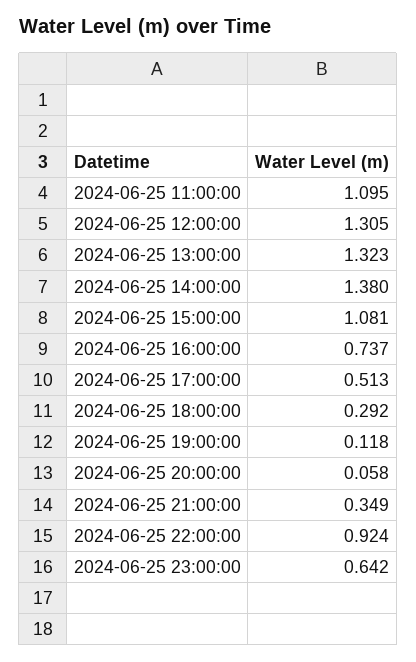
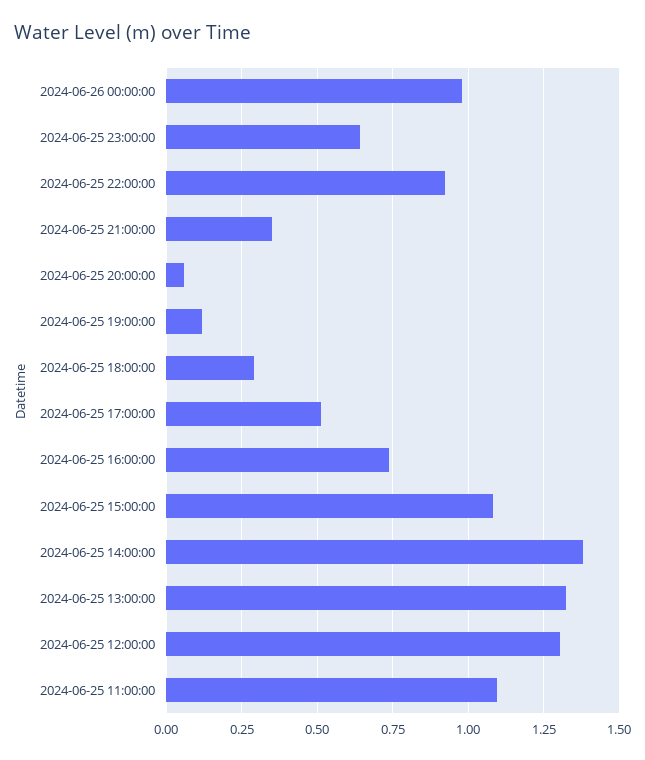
2024-06-26 00:00:00: none -> 0.975

